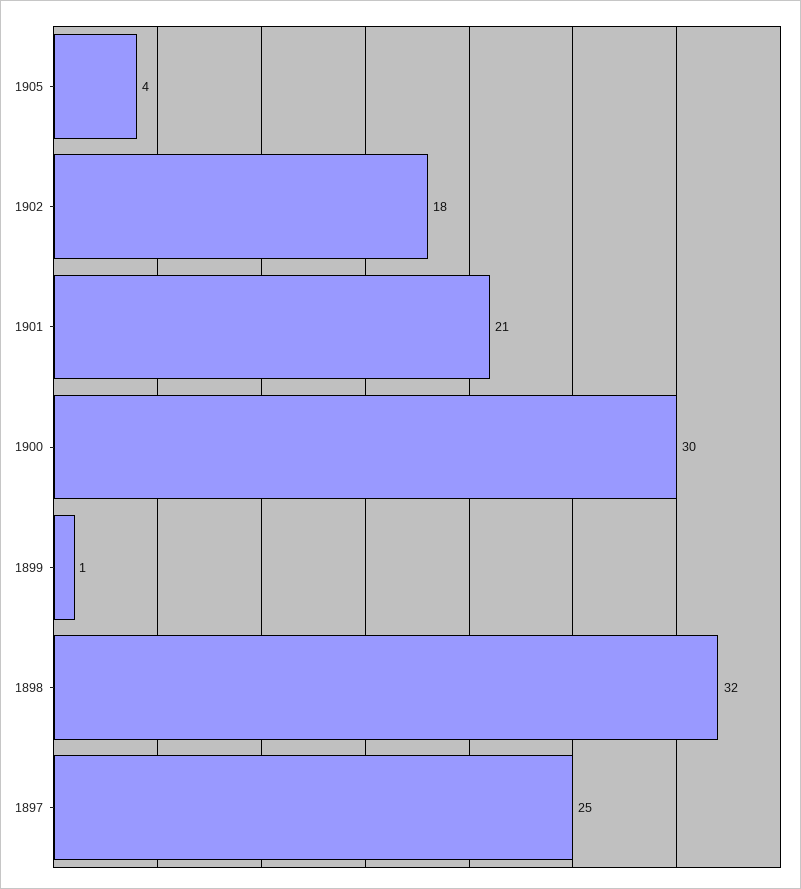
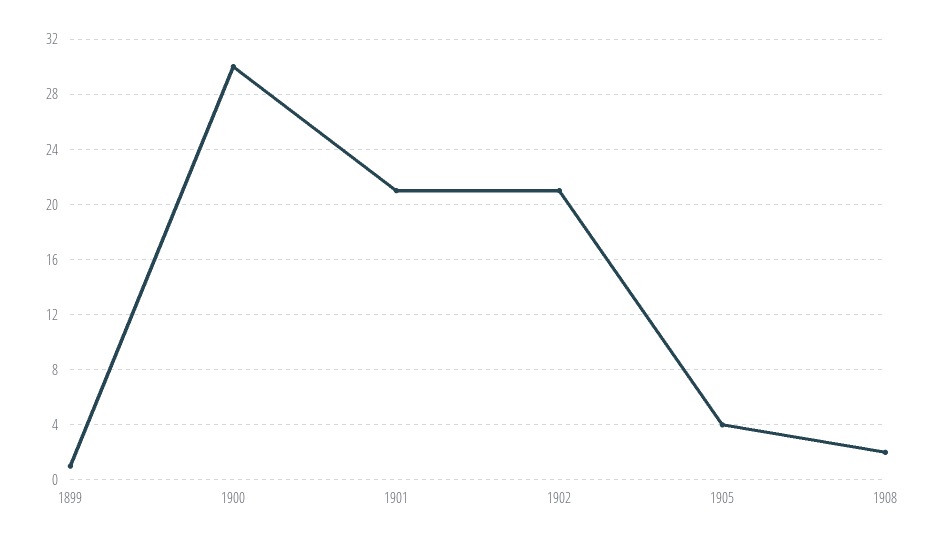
1902: 18 -> 21
1898: 32 -> none
1897: 25 -> none
1908: none -> 2

